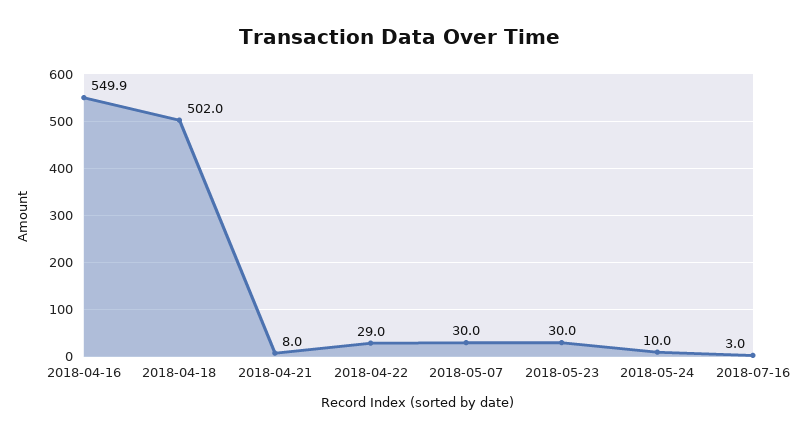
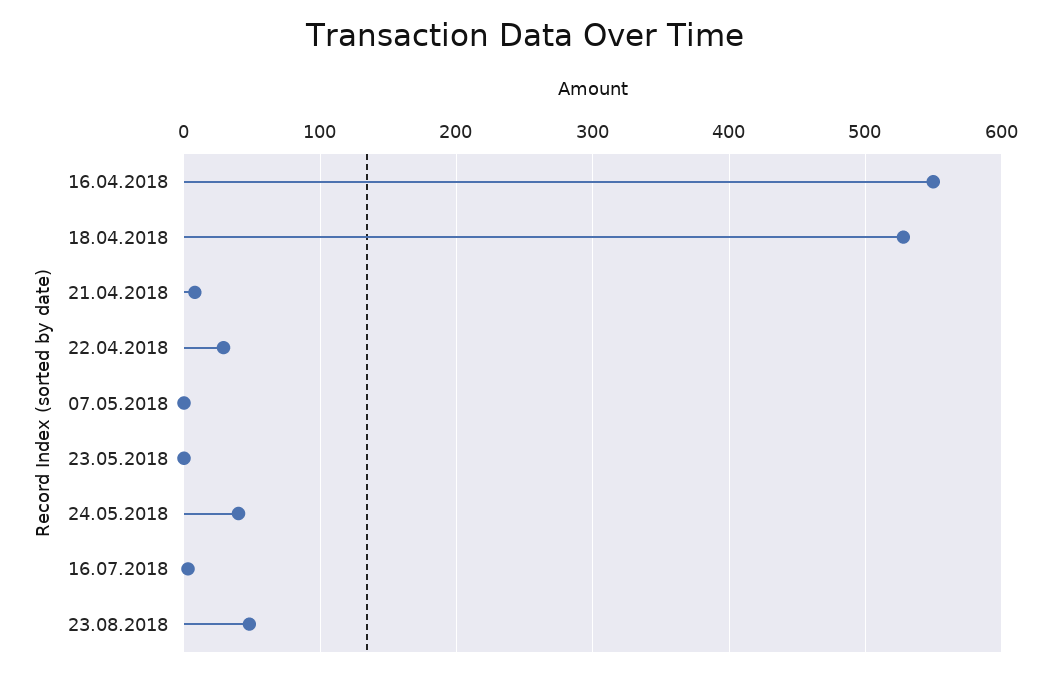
2018-04-18: 502 -> 530
2018-05-07: 30 -> 0
2018-05-23: 30 -> 0
2018-05-24: 10 -> 40
23.08.2018: none -> 50

